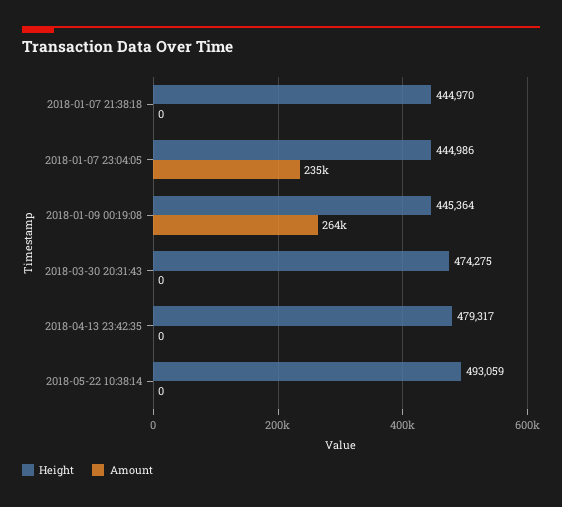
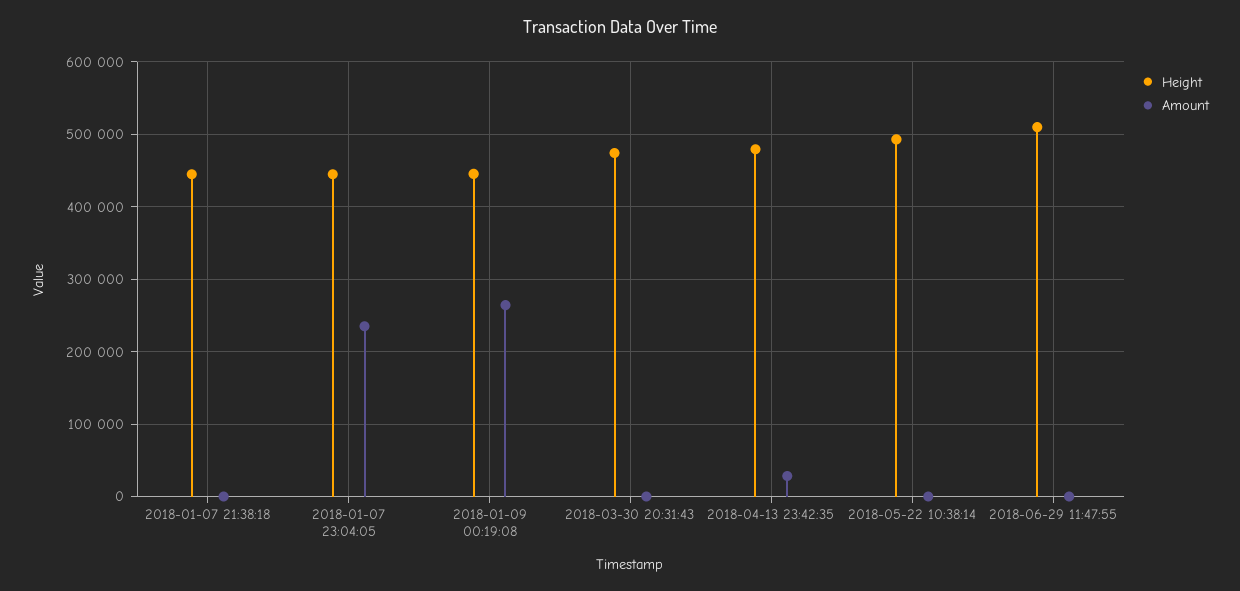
Amount, 2018-04-13 23:42:35: 0 -> 30000
Height, 2018-06-29 11:47:55: none -> 510000
Amount, 2018-06-29 11:47:55: none -> 0

